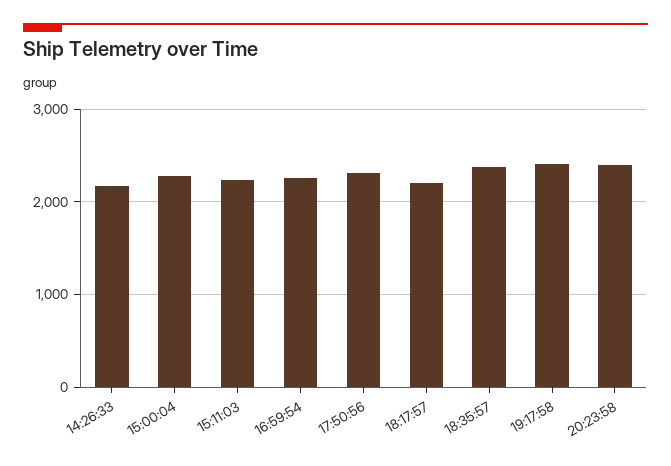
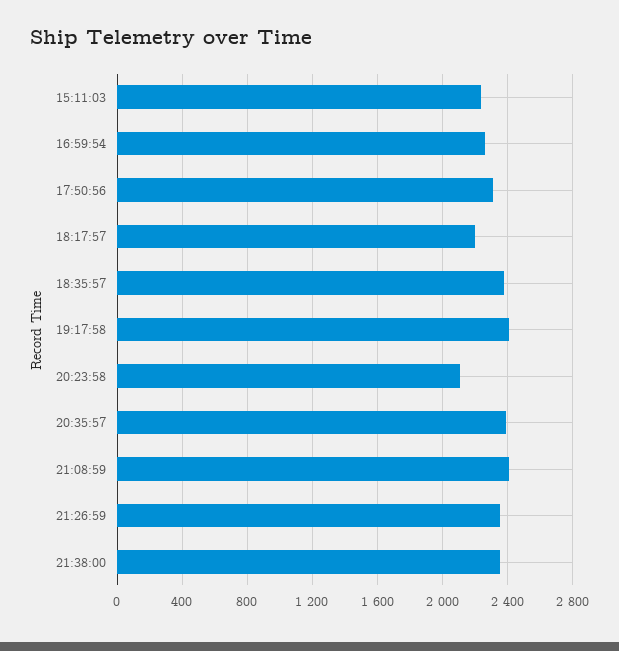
14:26:33: 2200 -> none
15:00:04: 2300 -> none
20:23:58: 2400 -> 2100
20:35:57: none -> 2400
21:08:59: none -> 2400
21:26:59: none -> 2350
21:38:00: none -> 2350

